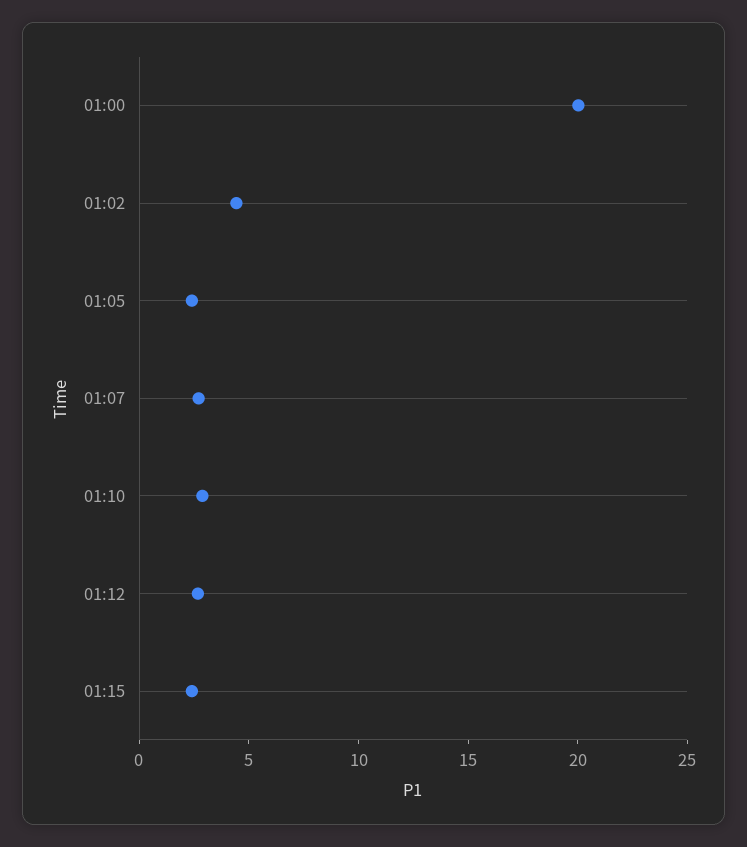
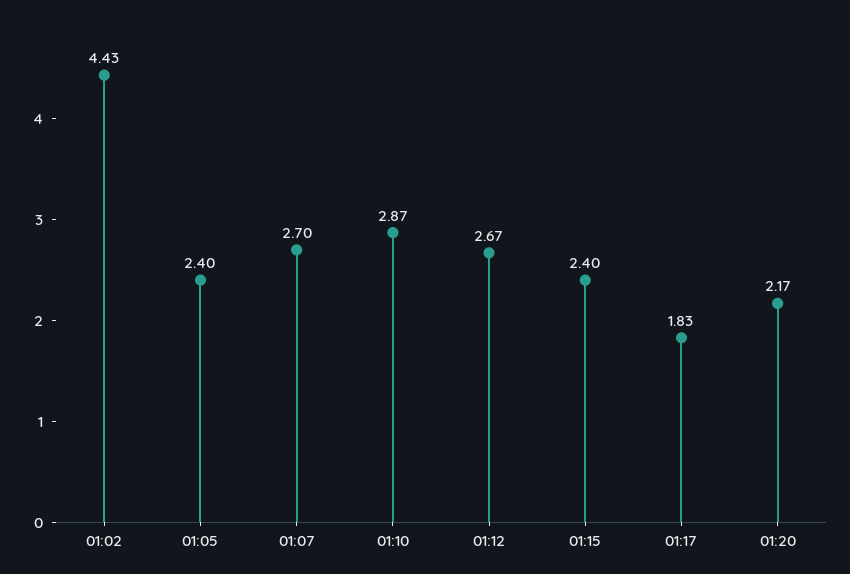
01:00: 20 -> none
01:17: none -> 1.83
01:20: none -> 2.17

